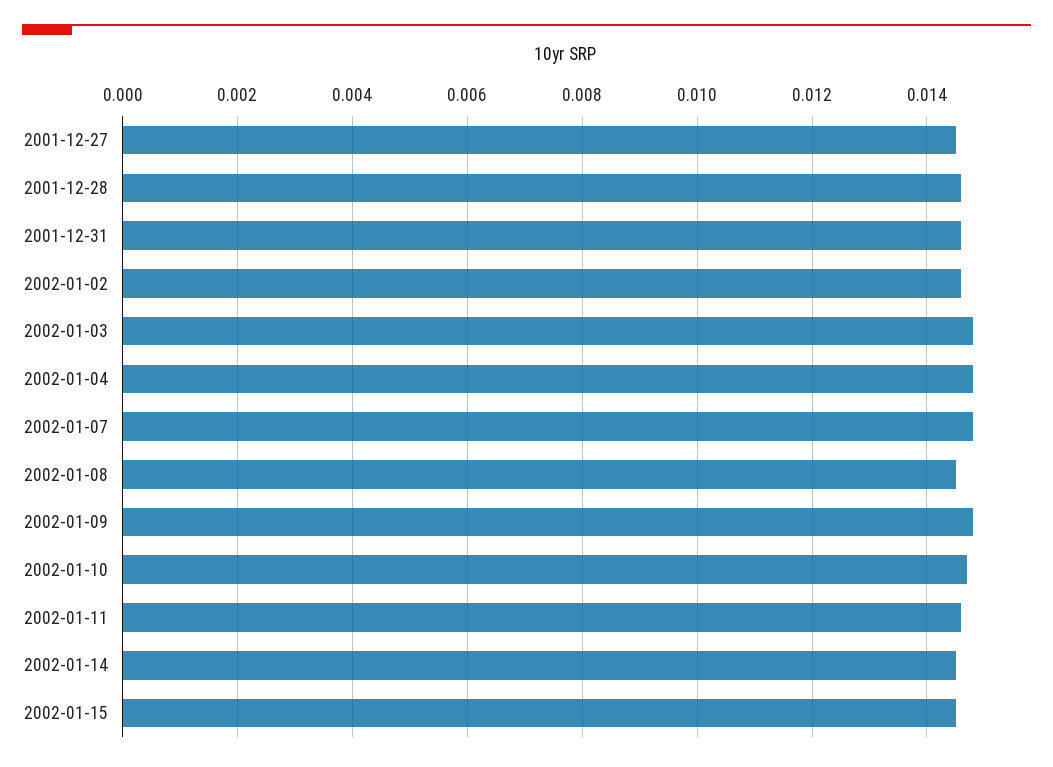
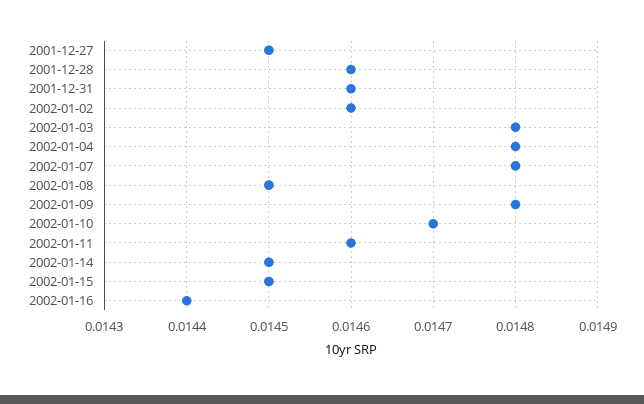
2002-01-16: none -> 0.0144

